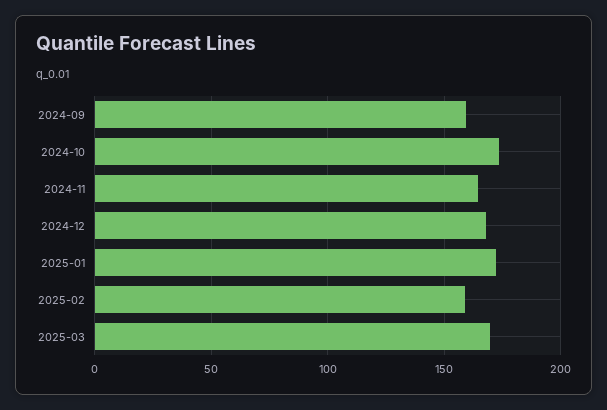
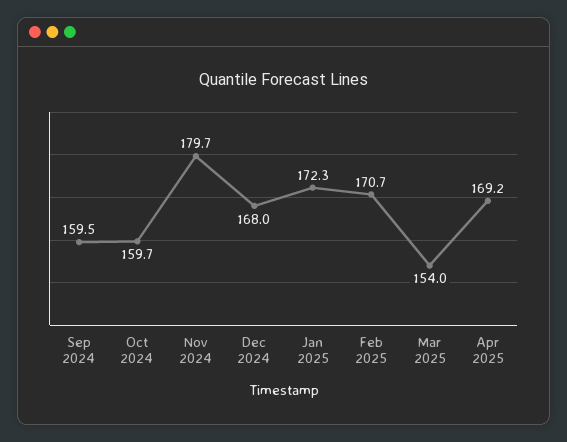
2024-10: 175 -> 159.7
2024-11: 165 -> 179.7
2025-02: 160 -> 170.7
2025-03: 170 -> 154
Apr 2025: none -> 169.2

